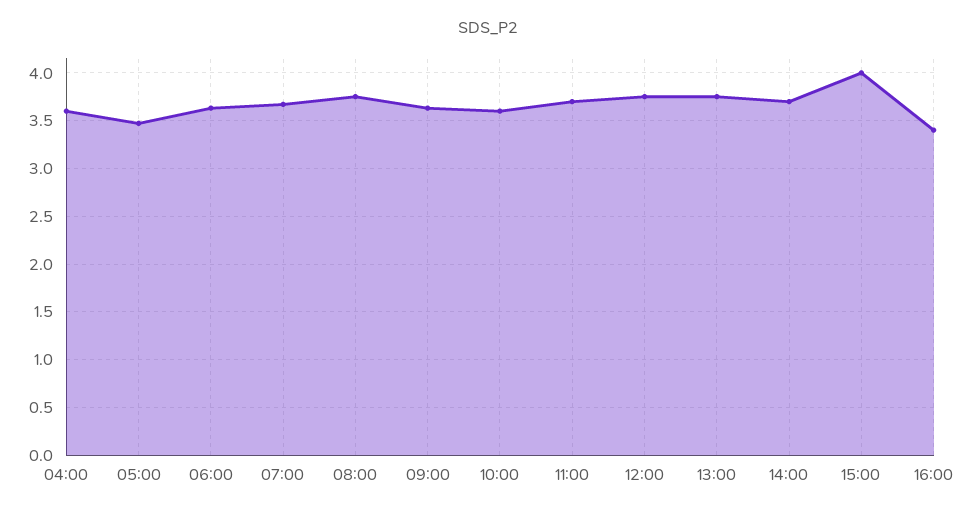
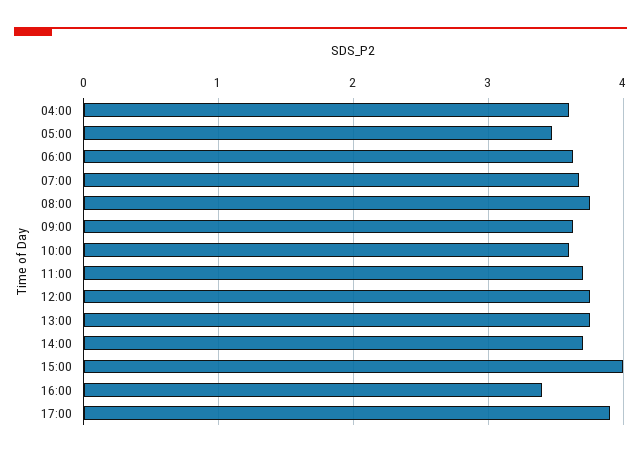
17:00: none -> 3.9

